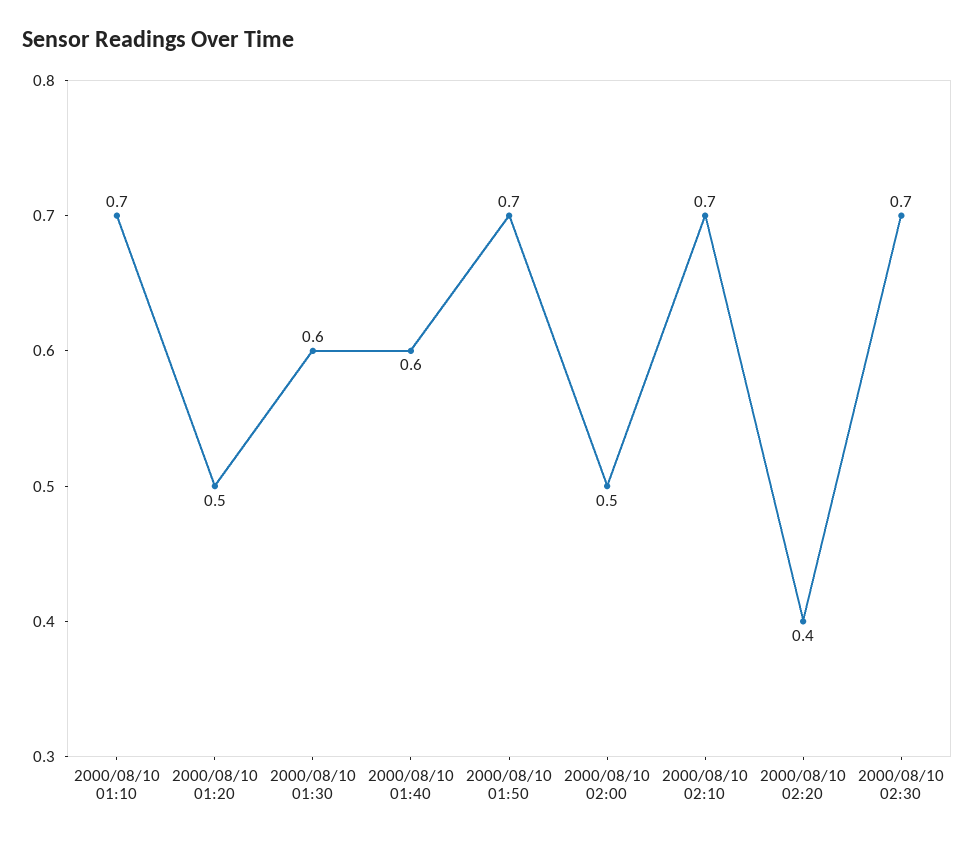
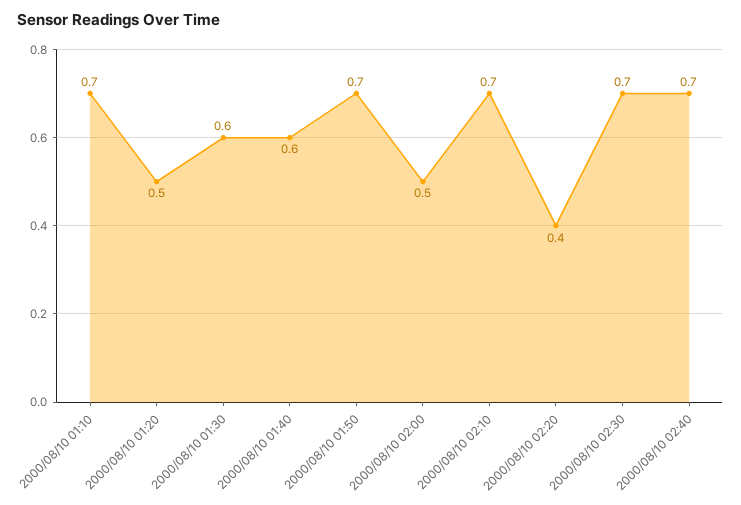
2000/08/10 02:40: none -> 0.7

